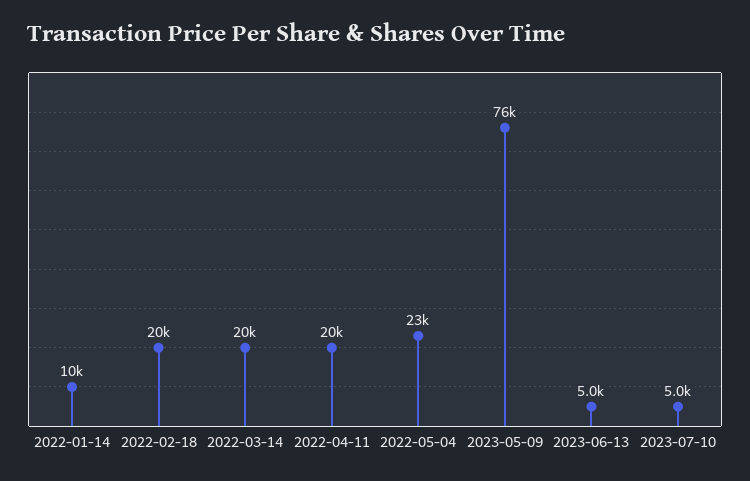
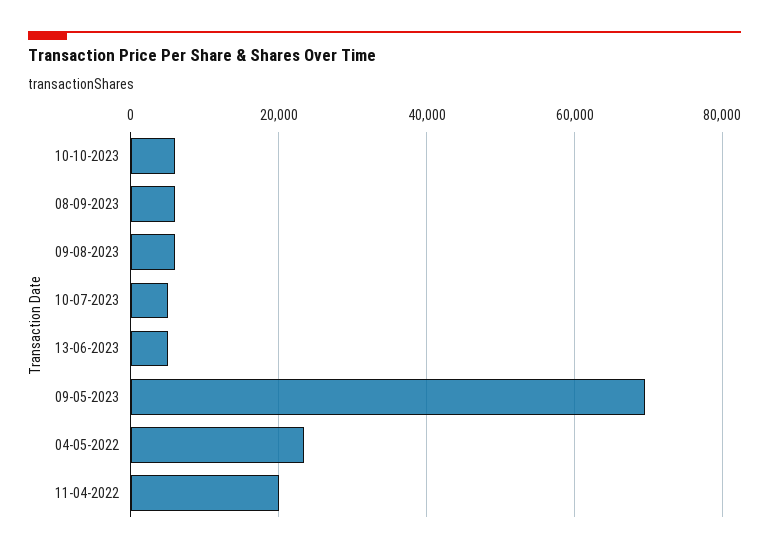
2022-01-14: 10000 -> none
2022-02-18: 20000 -> none
2022-03-14: 20000 -> none
2023-05-09: 76000 -> 70000
10-10-2023: none -> 6000
08-09-2023: none -> 6000
09-08-2023: none -> 6000

